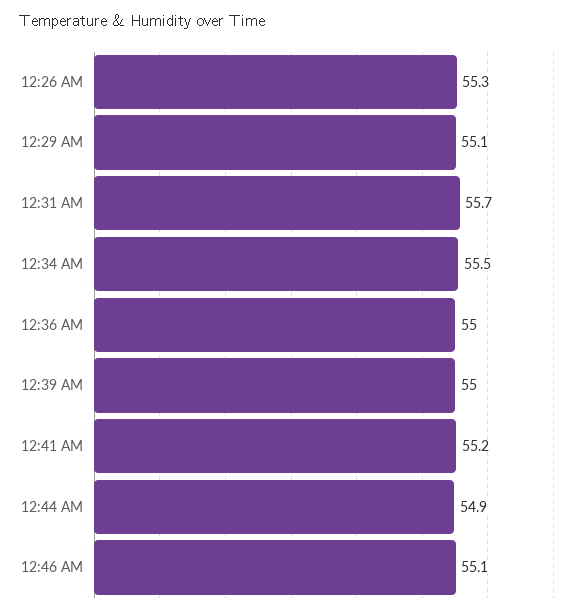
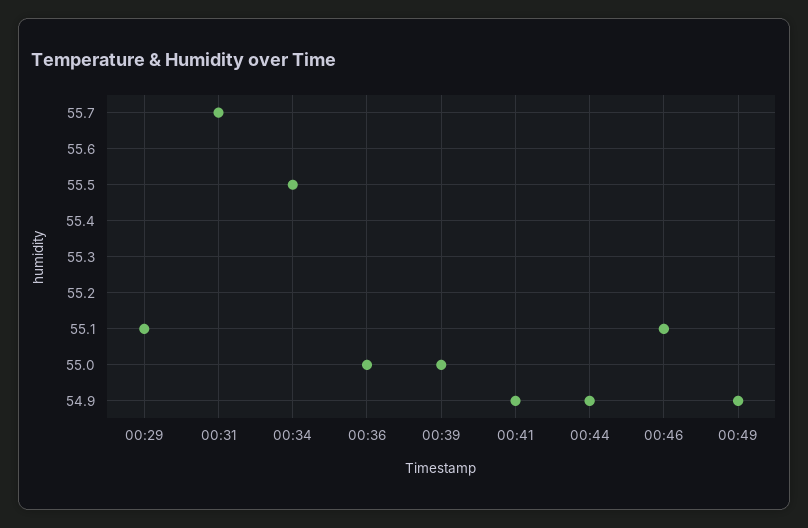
12:26 AM: 55.3 -> none
12:41 AM: 55.2 -> 54.9
00:49: none -> 54.9

